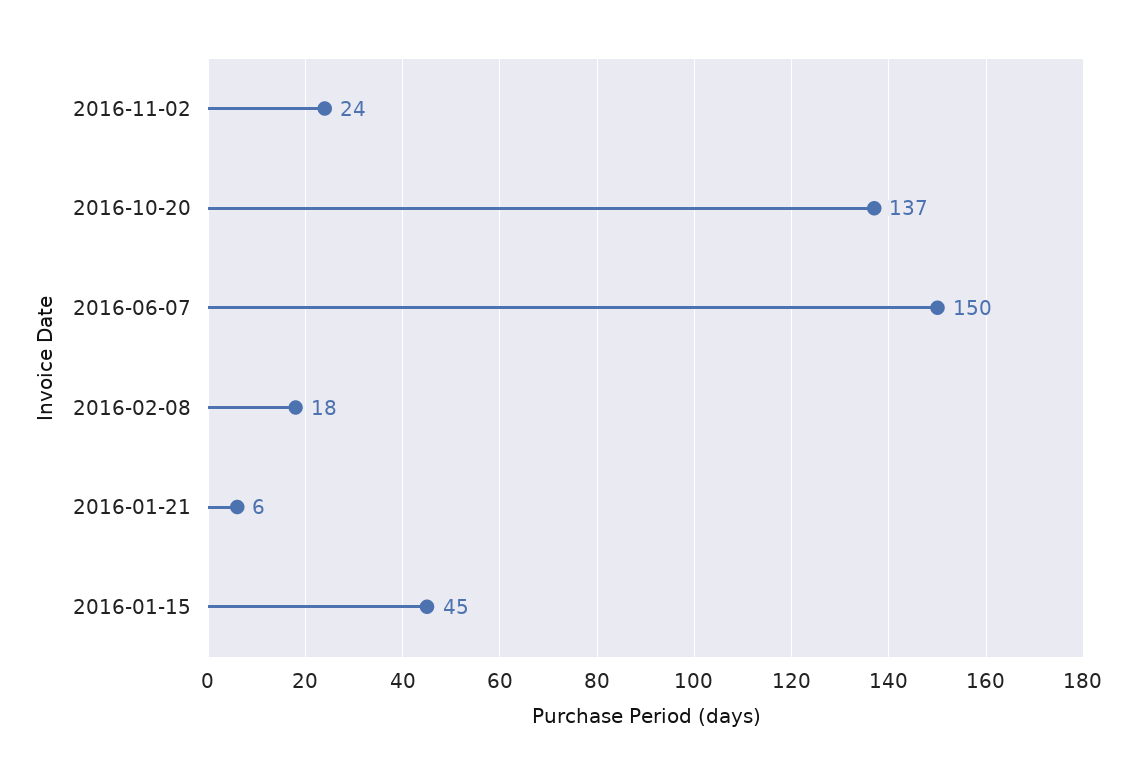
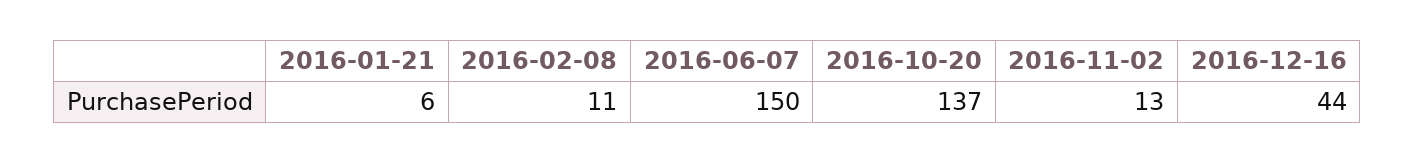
2016-11-02: 24 -> 13
2016-02-08: 18 -> 11
2016-01-15: 45 -> none
2016-12-16: none -> 44

